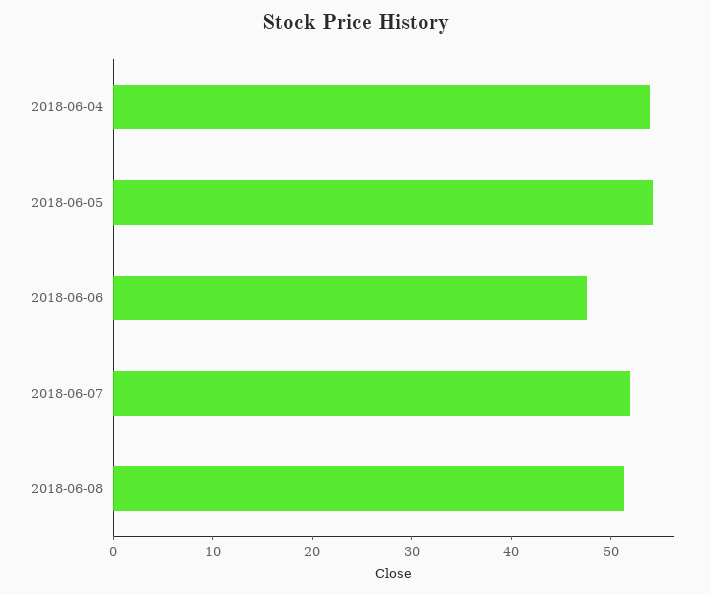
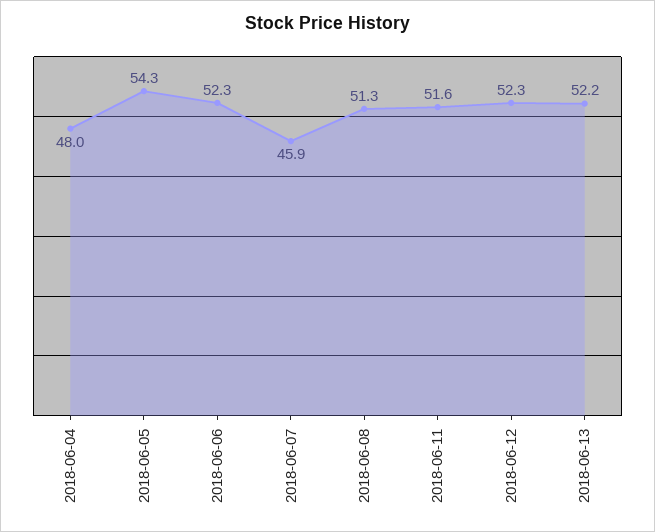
2018-06-04: 54 -> 48
2018-06-06: 48 -> 52.3
2018-06-07: 52 -> 45.9
2018-06-11: none -> 51.6
2018-06-12: none -> 52.3
2018-06-13: none -> 52.2

